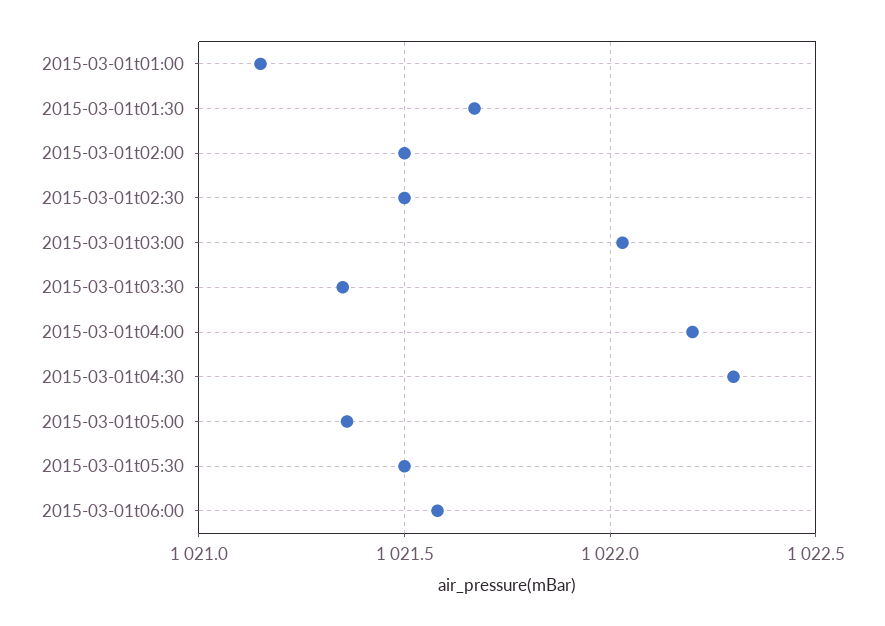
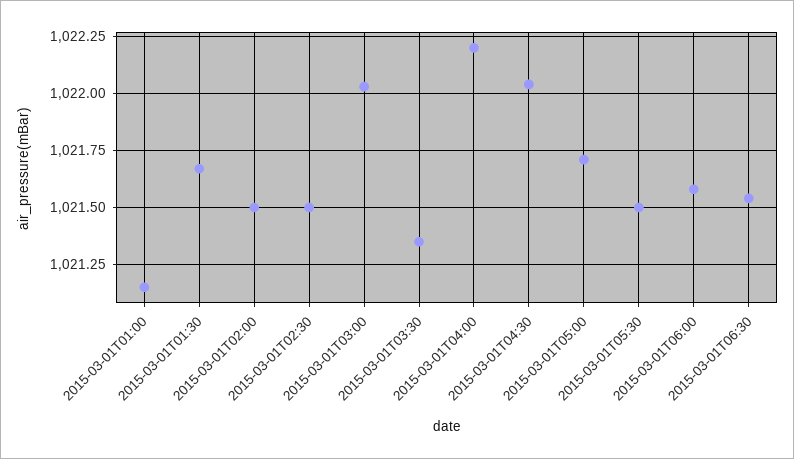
2015-03-01t04:30: 1022.3 -> 1022.05
2015-03-01t05:00: 1021.35 -> 1021.7
2015-03-01T06:30: none -> 1021.55

